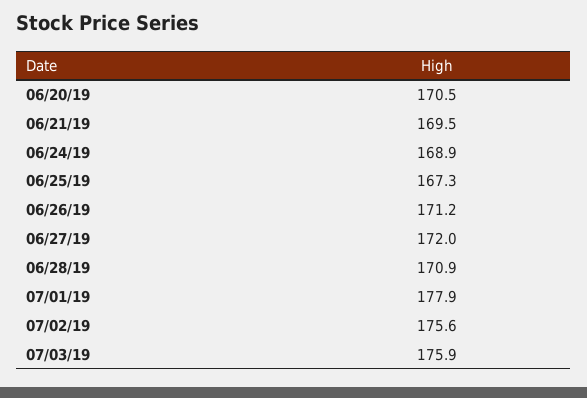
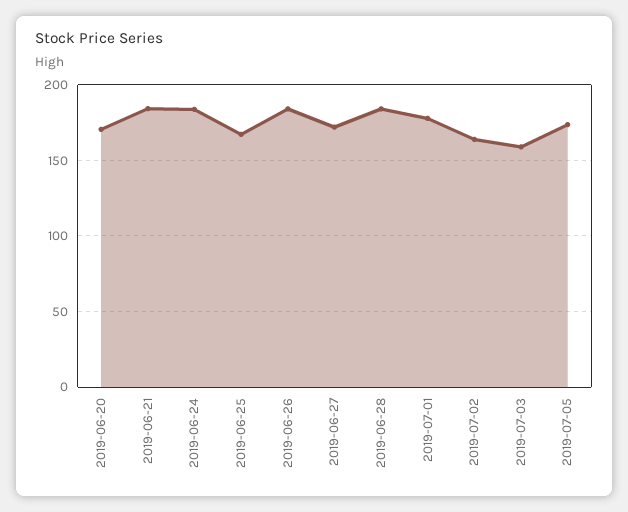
06/21/19: 169.5 -> 185
06/24/19: 168.9 -> 185
06/26/19: 171.2 -> 185
06/28/19: 170.9 -> 185
07/02/19: 175.6 -> 165
07/03/19: 175.9 -> 160
2019-07-05: none -> 175

